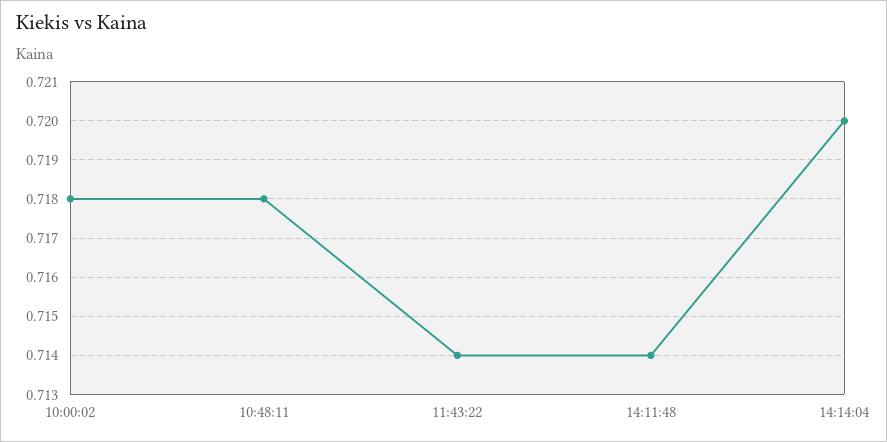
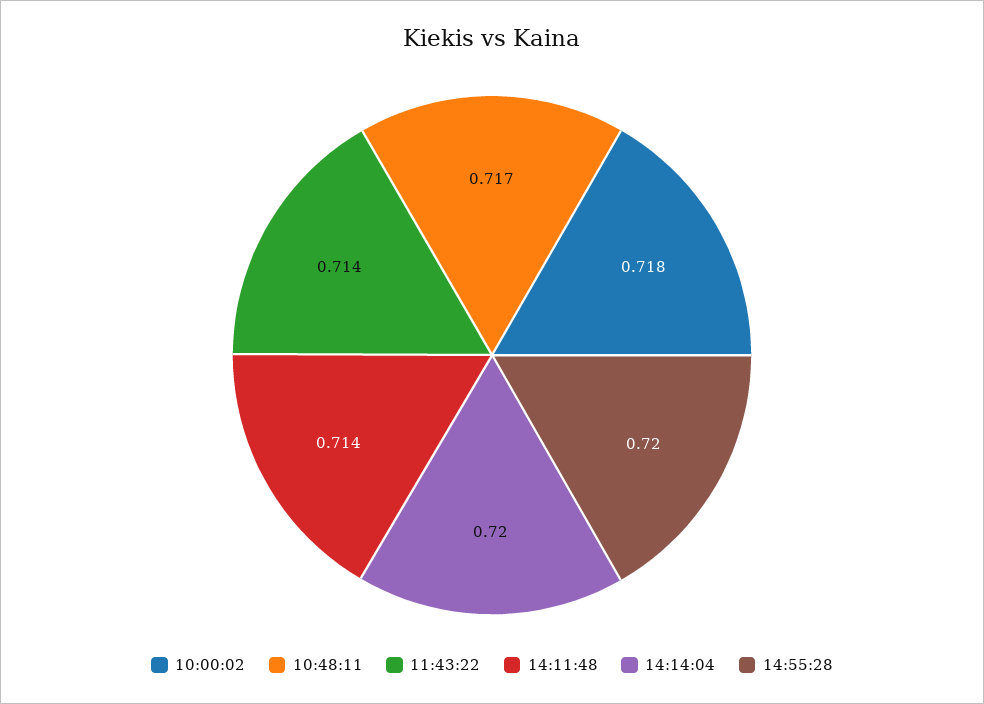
10:48:11: 0.718 -> 0.717
14:55:28: none -> 0.72

